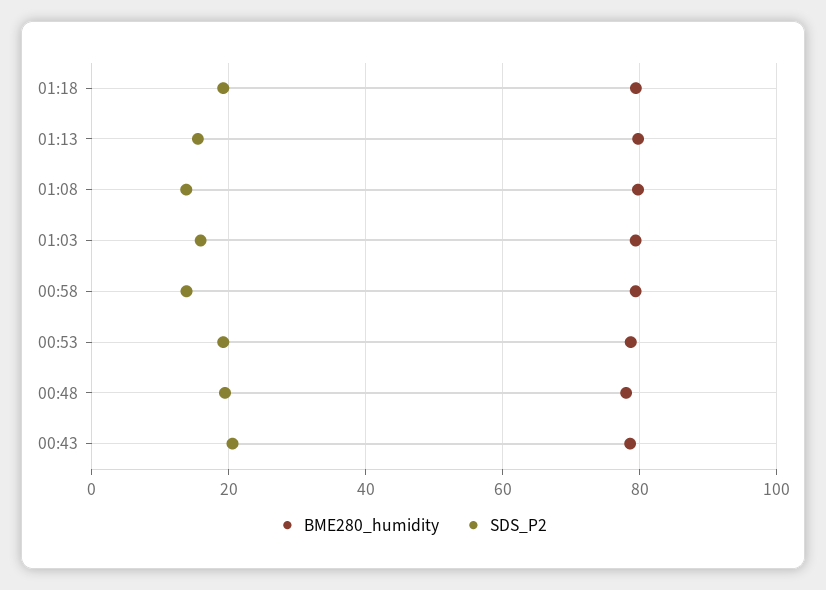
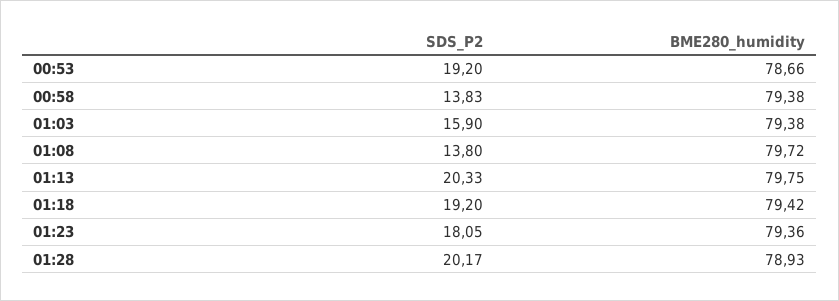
SDS_P2, 01:13: 16 -> 20.33
BME280_humidity, 00:48: 78 -> none
SDS_P2, 00:48: 20 -> none
BME280_humidity, 00:43: 78 -> none
SDS_P2, 00:43: 20 -> none
SDS_P2, 01:23: none -> 18.05
BME280_humidity, 01:23: none -> 79.36
SDS_P2, 01:28: none -> 20.17
BME280_humidity, 01:28: none -> 78.93

